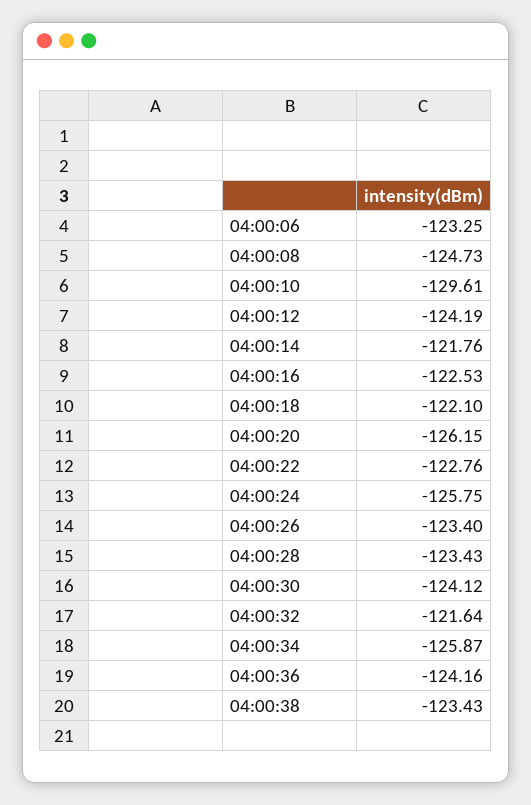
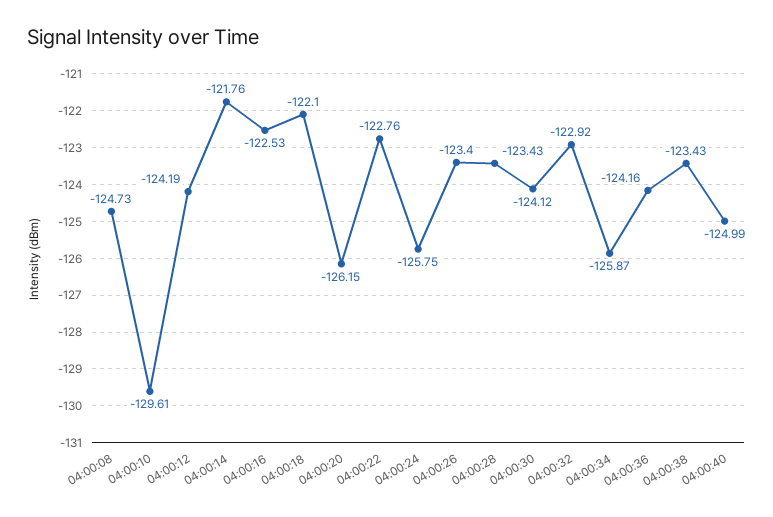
04:00:06: -123.25 -> none
04:00:32: -121.64 -> -122.92
04:00:40: none -> -124.99

